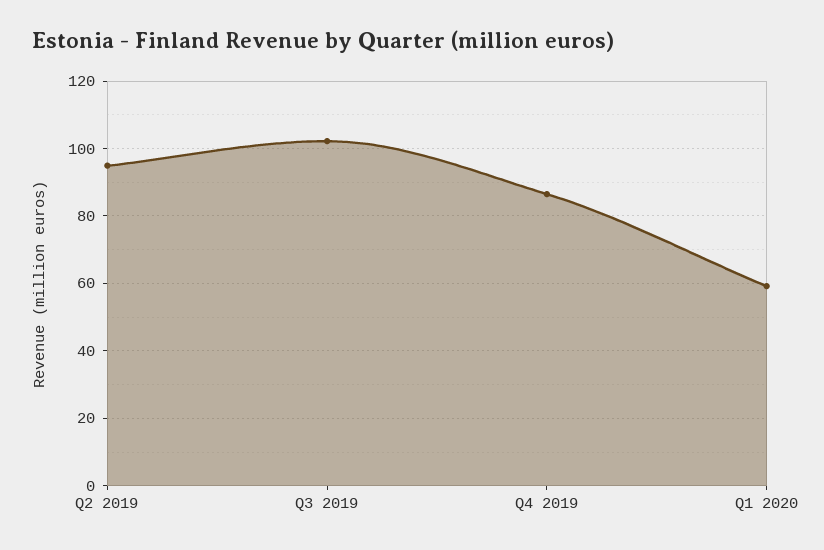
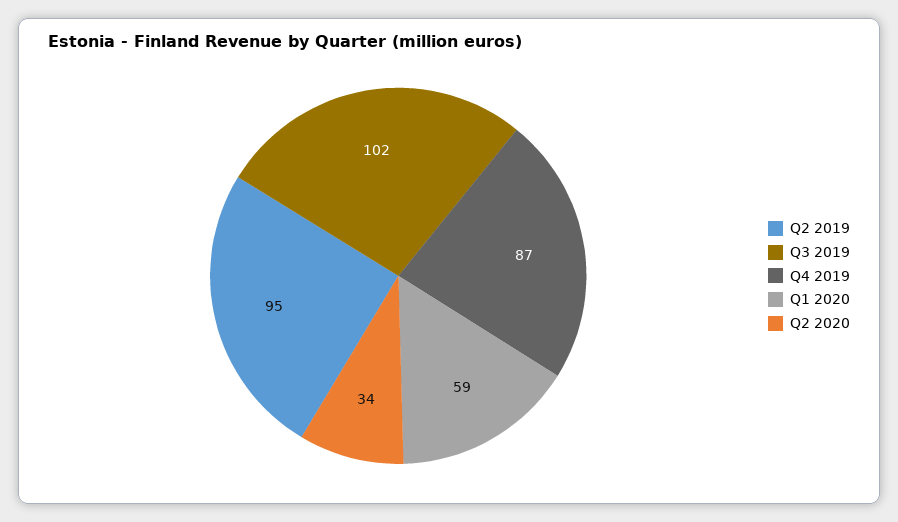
Q2 2020: none -> 34

